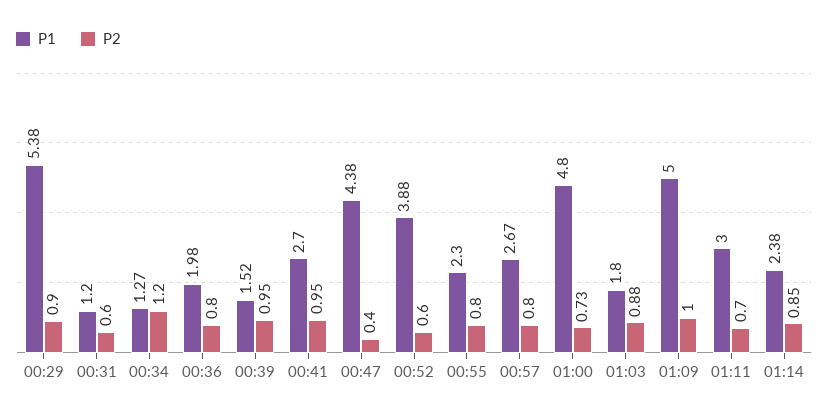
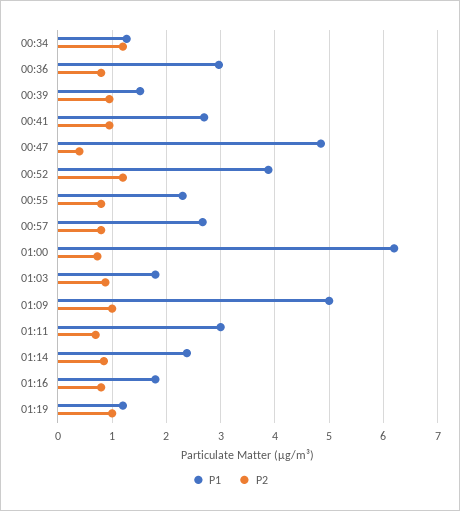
P1, 00:29: 5.38 -> none
P2, 00:29: 0.9 -> none
P1, 00:31: 1.2 -> none
P2, 00:31: 0.6 -> none
P1, 00:36: 1.98 -> 3
P1, 00:47: 4.38 -> 4.8
P2, 00:52: 0.6 -> 1.2
P1, 01:00: 4.8 -> 6.2
P1, 01:16: none -> 1.8
P2, 01:16: none -> 0.8
P1, 01:19: none -> 1.2
P2, 01:19: none -> 1

